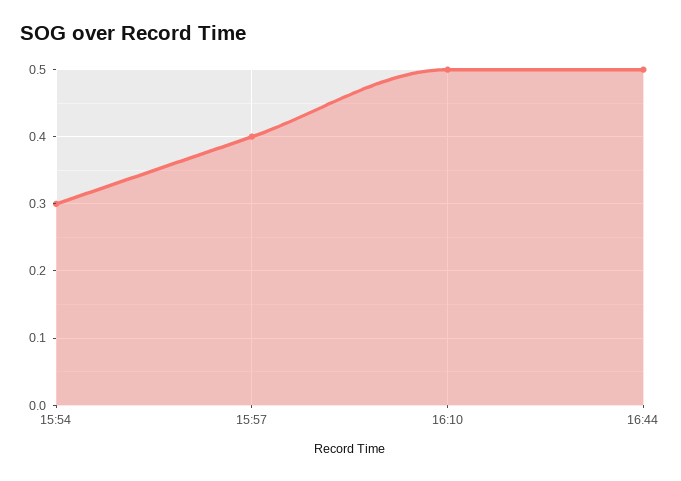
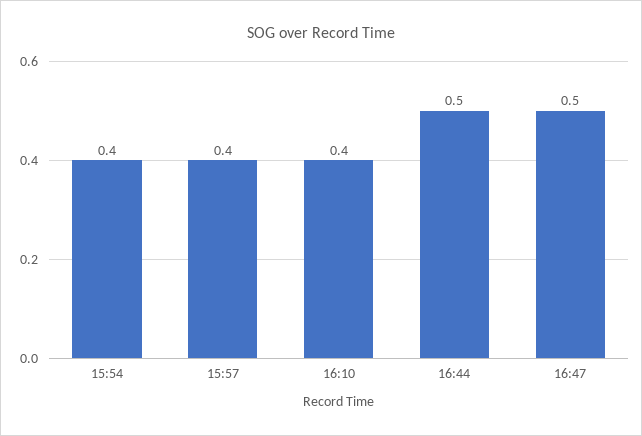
15:54: 0.3 -> 0.4
16:10: 0.5 -> 0.4
16:47: none -> 0.5

